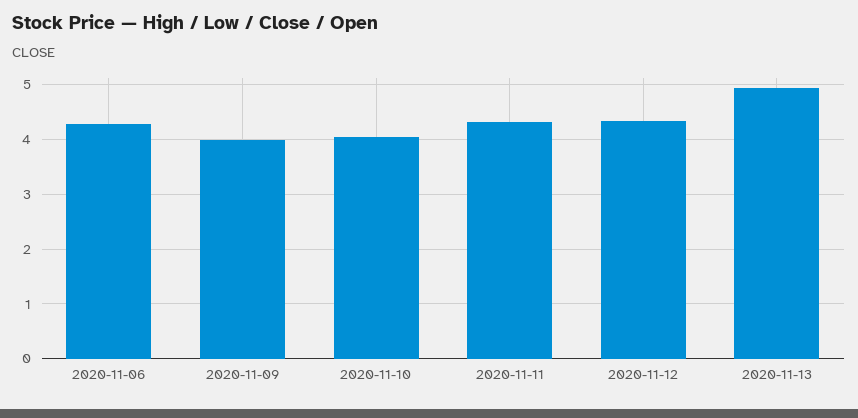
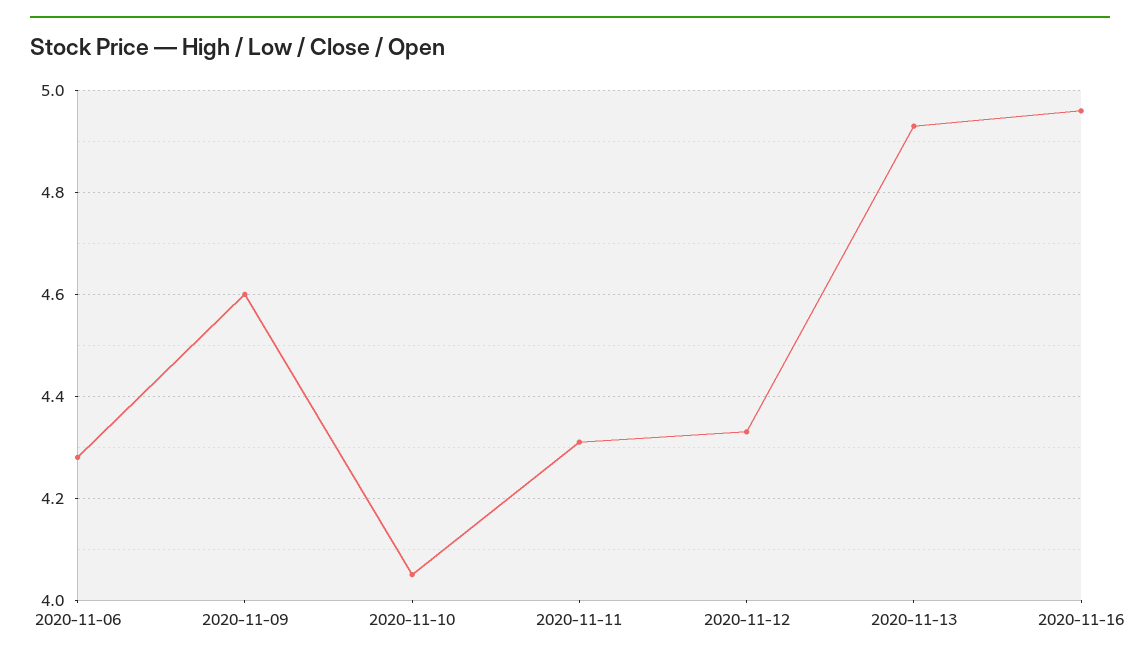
2020-11-09: 4 -> 4.6
2020-11-16: none -> 4.95

